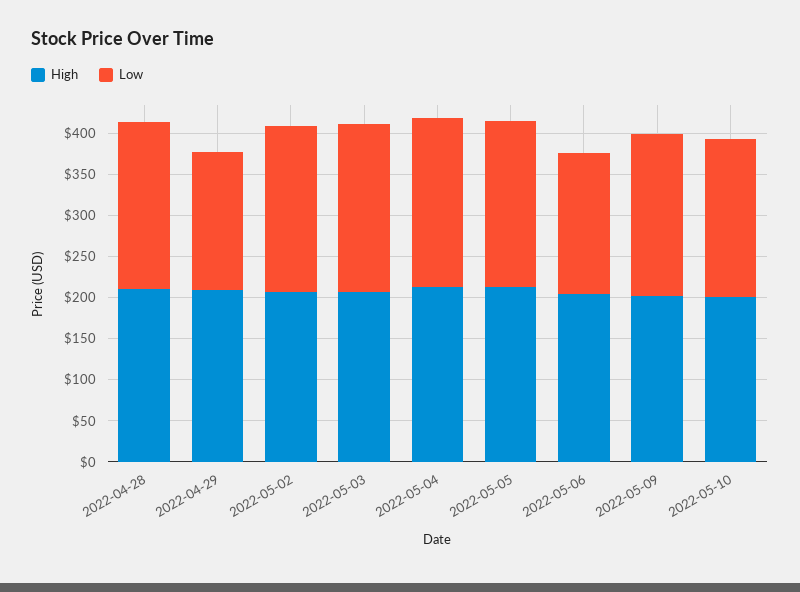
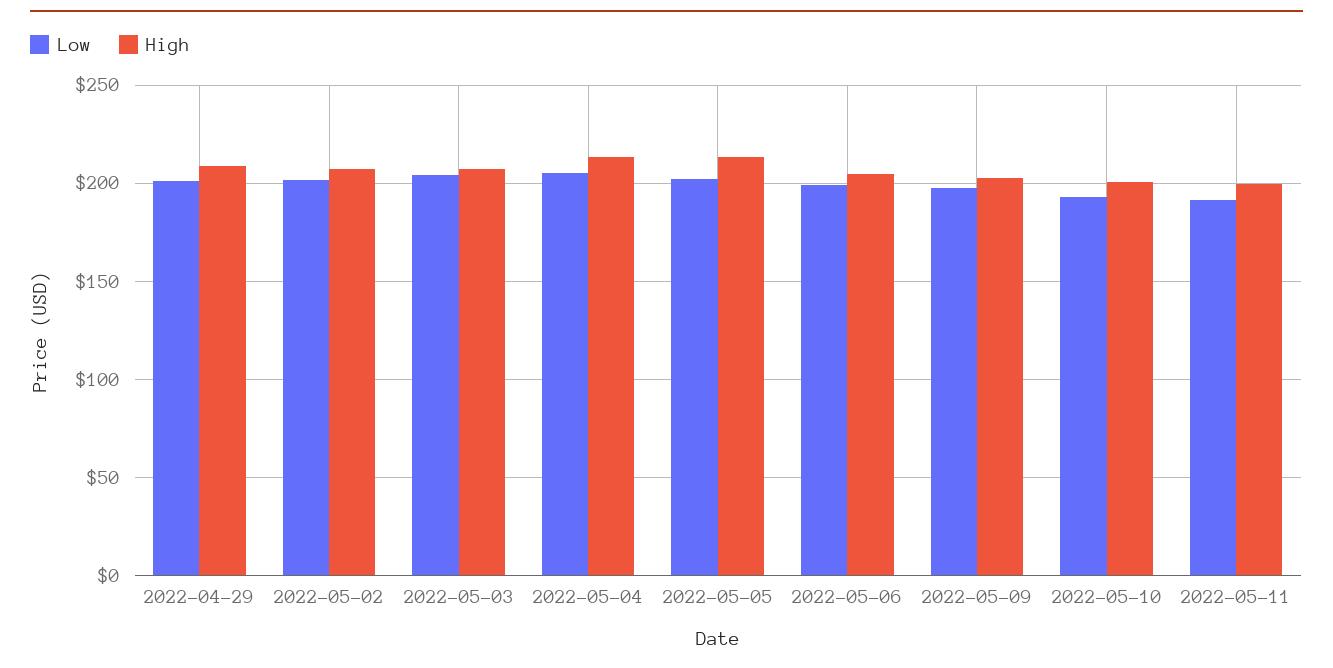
High, 2022-04-28: 210 -> none
Low, 2022-04-28: 200 -> none
Low, 2022-04-29: 170 -> 200
Low, 2022-05-06: 170 -> 200
Low, 2022-05-11: none -> 190
High, 2022-05-11: none -> 200

